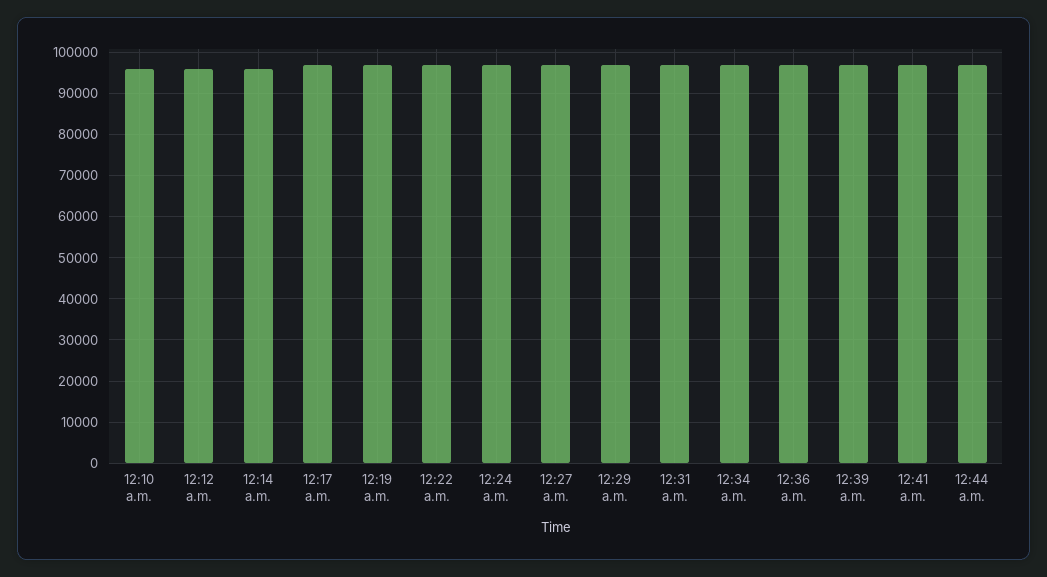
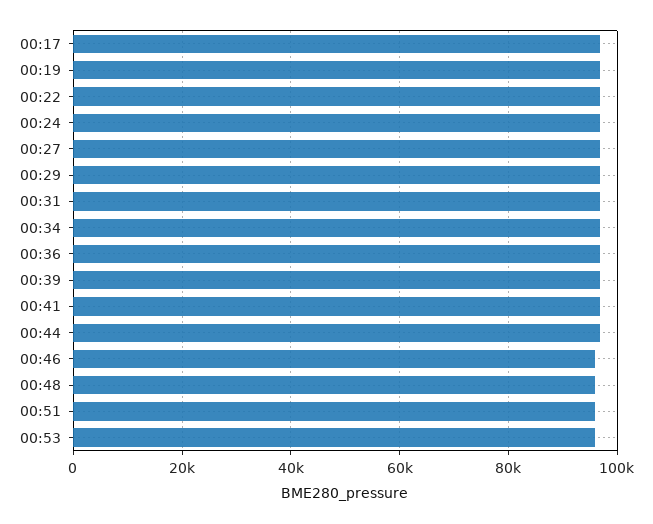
12:10 a.m.: 96000 -> none
12:12 a.m.: 96000 -> none
12:14 a.m.: 96000 -> none
00:46: none -> 96000
00:48: none -> 96000
00:51: none -> 96000
00:53: none -> 96000

